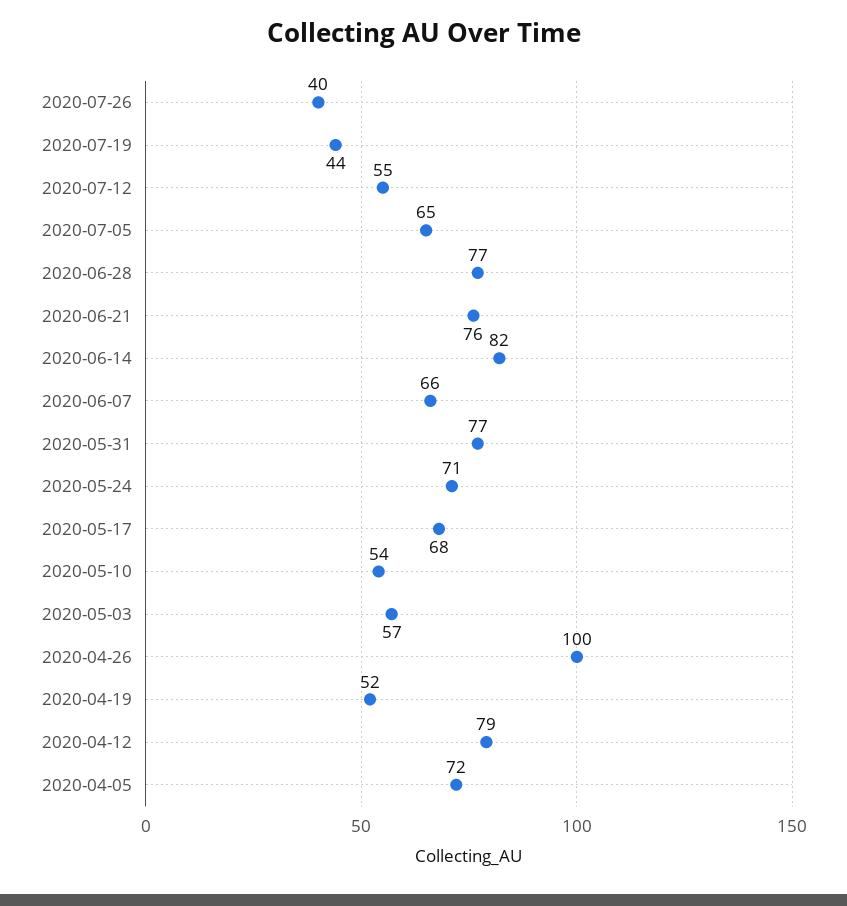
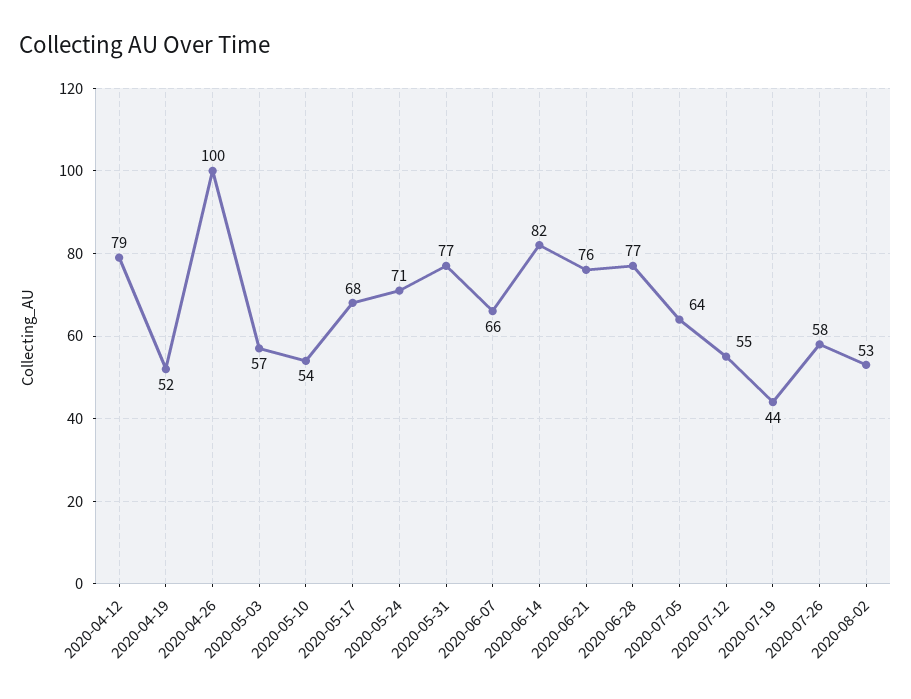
2020-07-26: 40 -> 58
2020-07-05: 65 -> 64
2020-04-05: 72 -> none
2020-08-02: none -> 53

